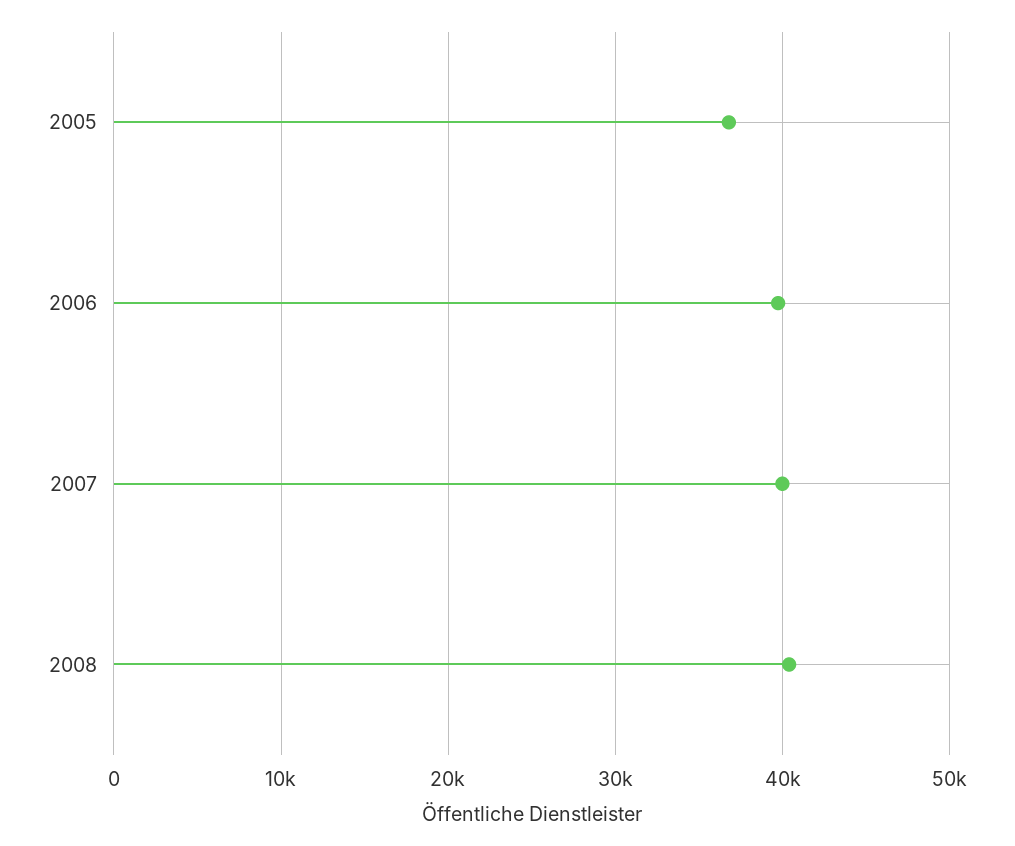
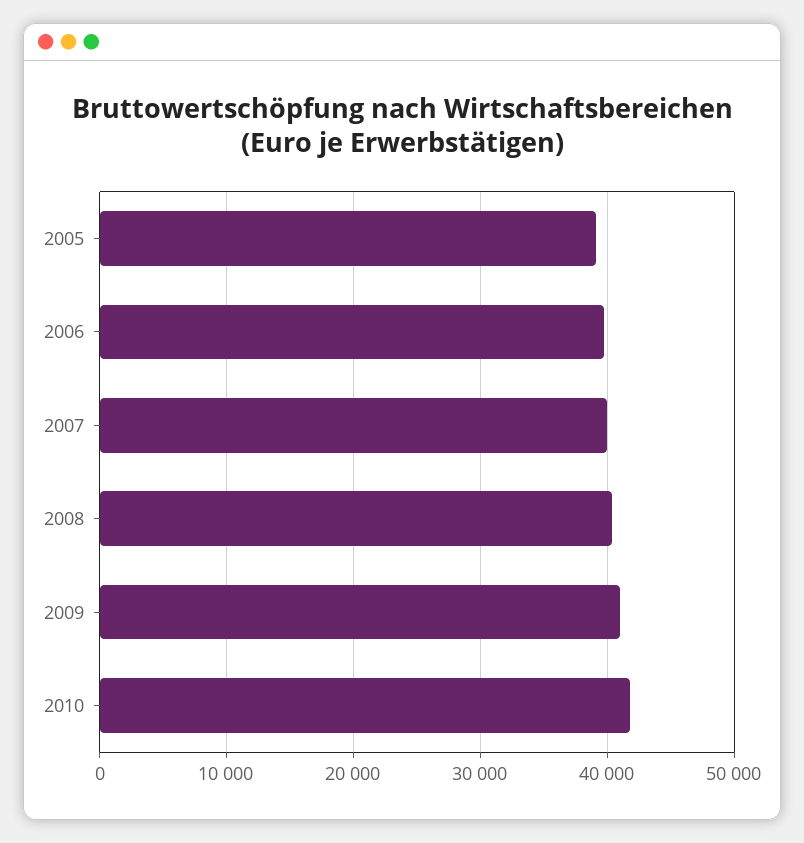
2005: 37000 -> 39000
2009: none -> 41000
2010: none -> 42000

